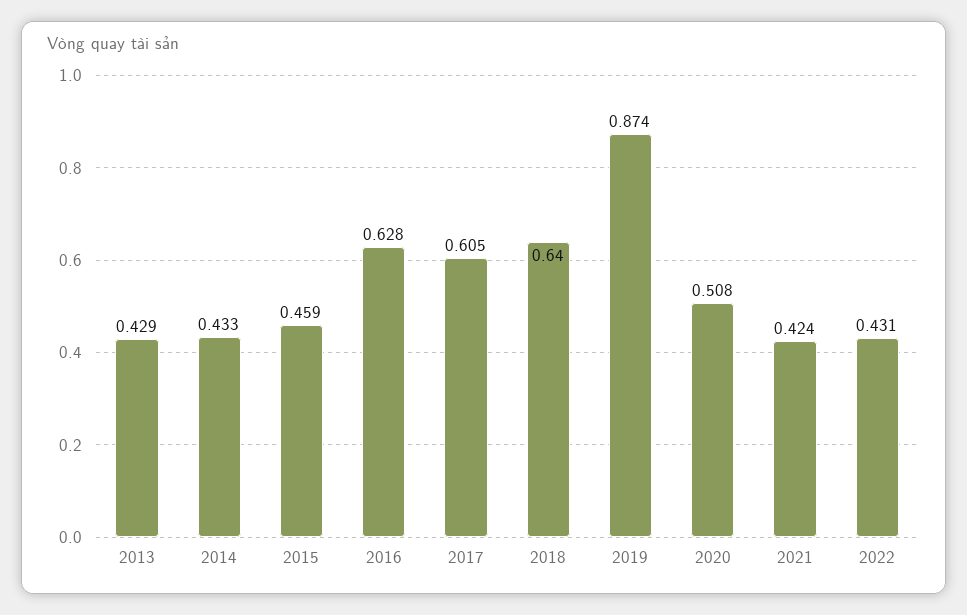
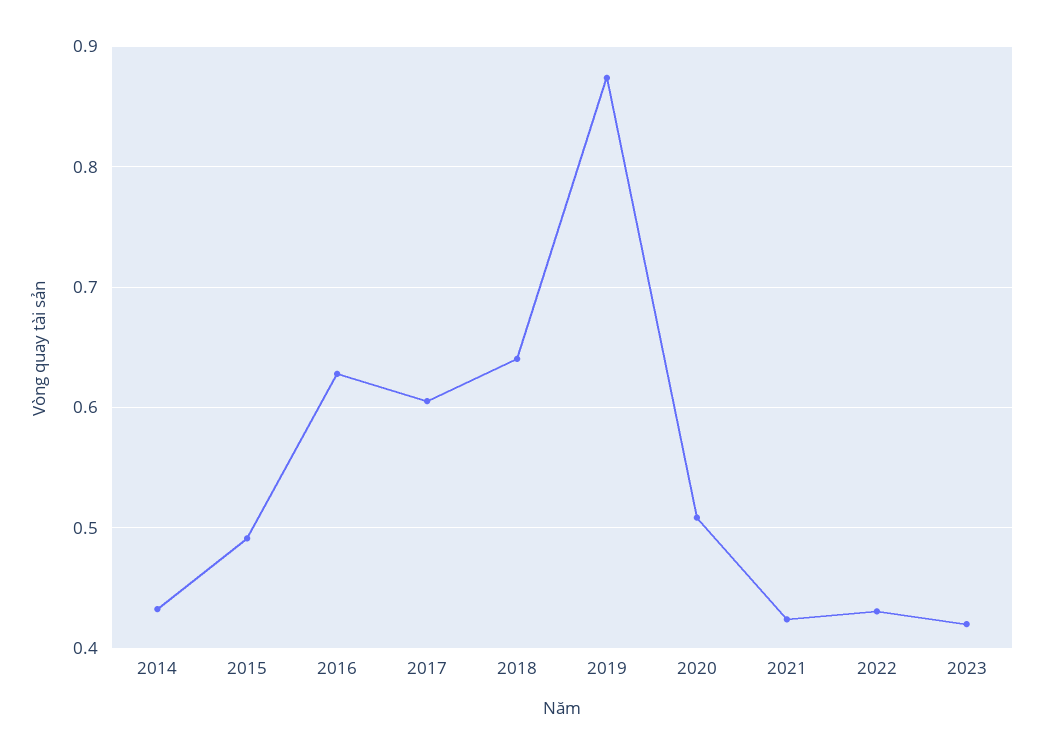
2013: 0.429 -> none
2015: 0.459 -> 0.49
2023: none -> 0.42

